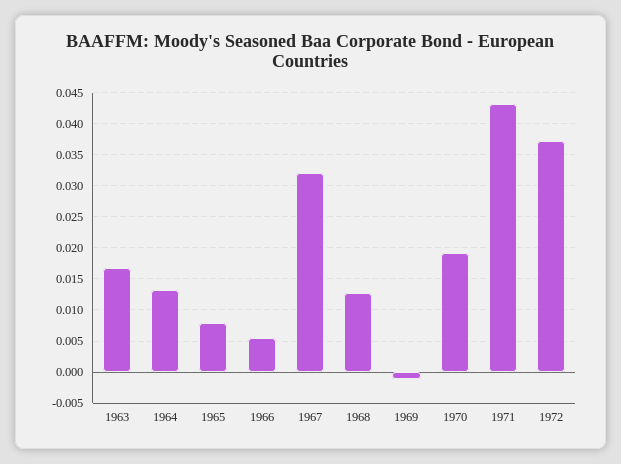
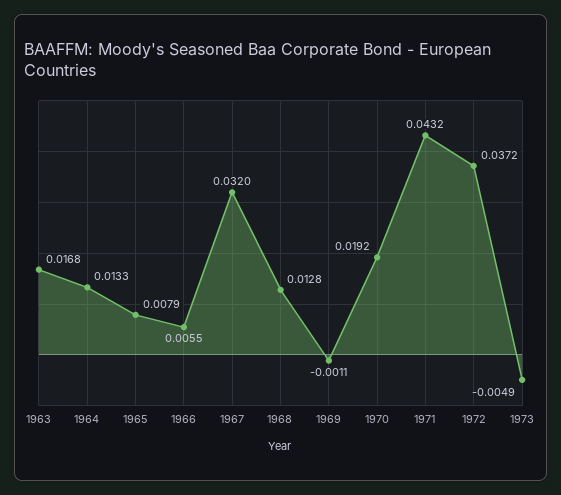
1973: none -> -0.0049

